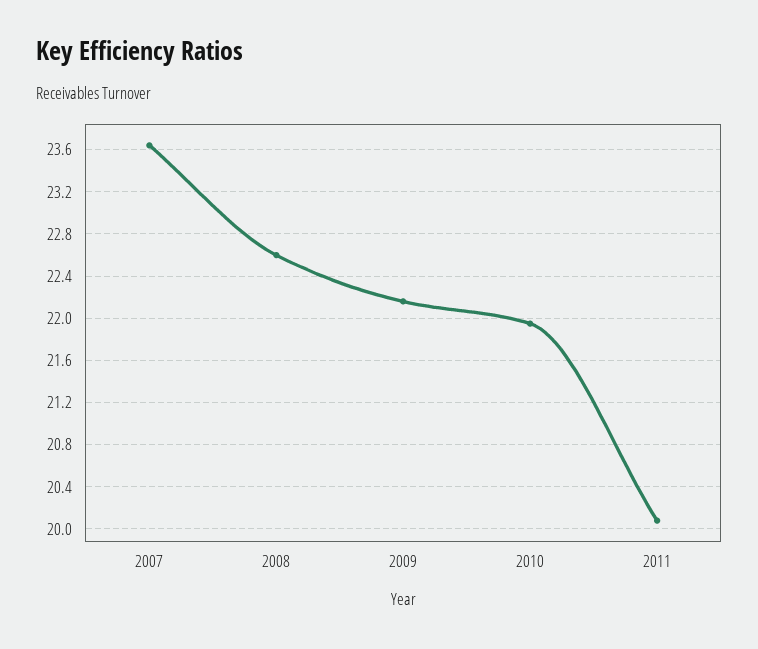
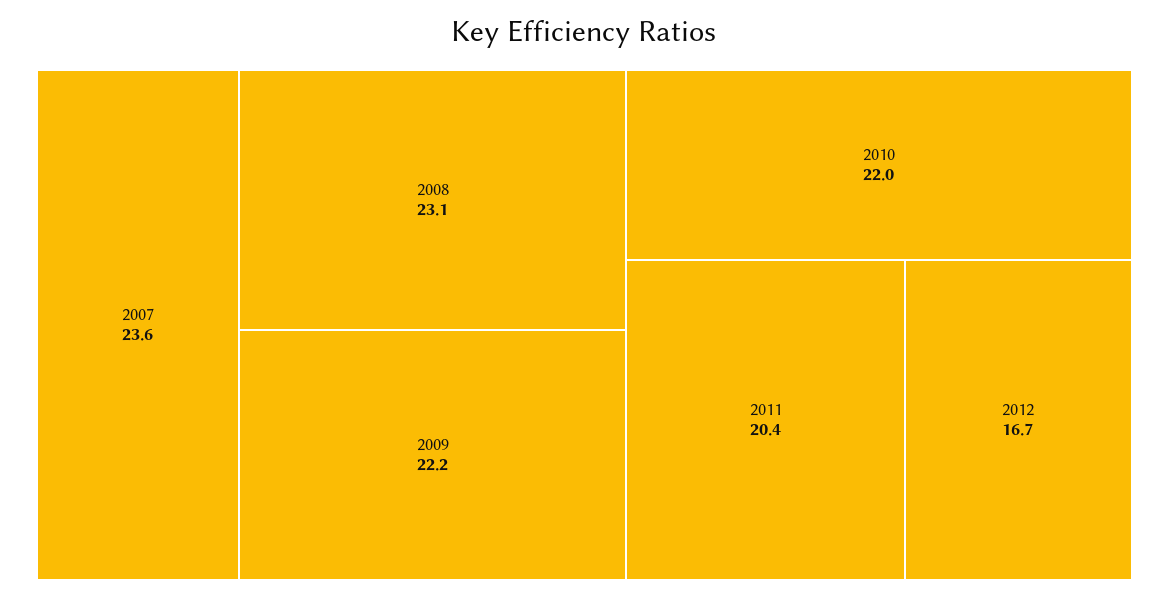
2008: 22.6 -> 23.1
2011: 20.1 -> 20.4
2012: none -> 16.7

